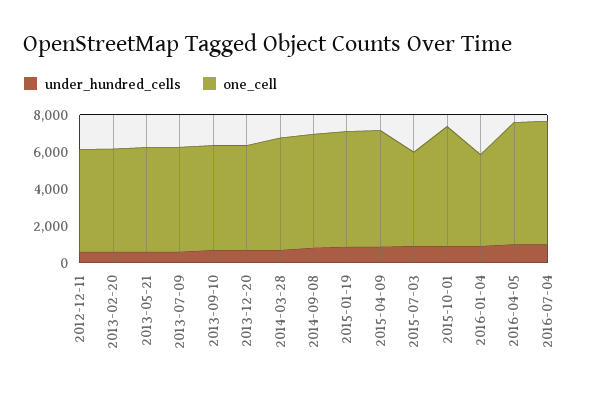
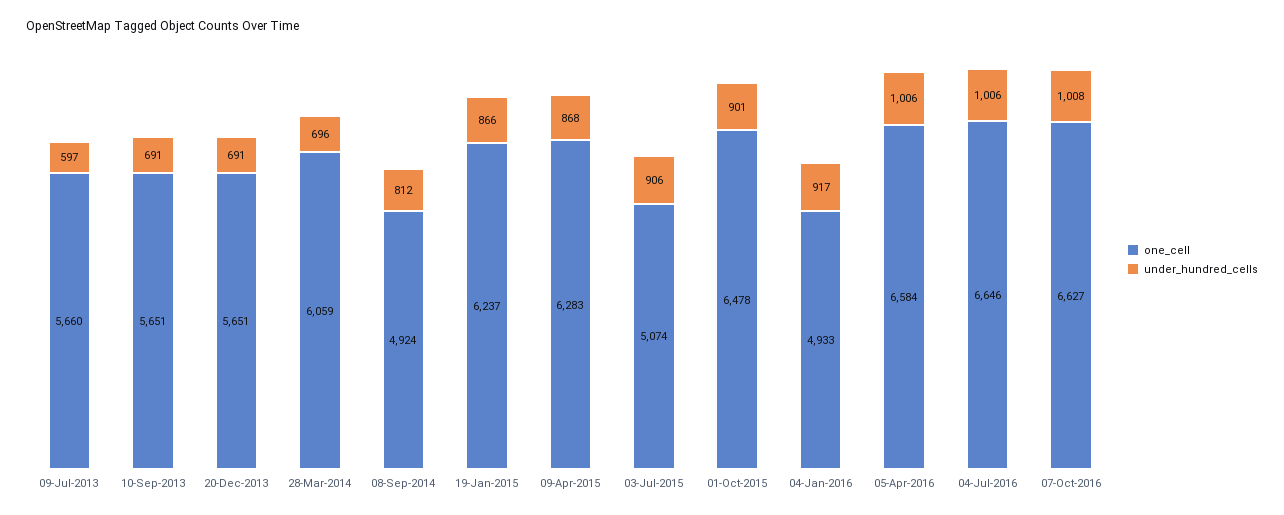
under_hundred_cells, 2012-12-11: 500 -> none
one_cell, 2012-12-11: 5500 -> none
under_hundred_cells, 2013-02-20: 500 -> none
one_cell, 2013-02-20: 5500 -> none
under_hundred_cells, 2013-05-21: 500 -> none
one_cell, 2013-05-21: 5500 -> none
one_cell, 2014-09-08: 6000 -> 4924
one_cell, 07-Oct-2016: none -> 6627
under_hundred_cells, 07-Oct-2016: none -> 1008

